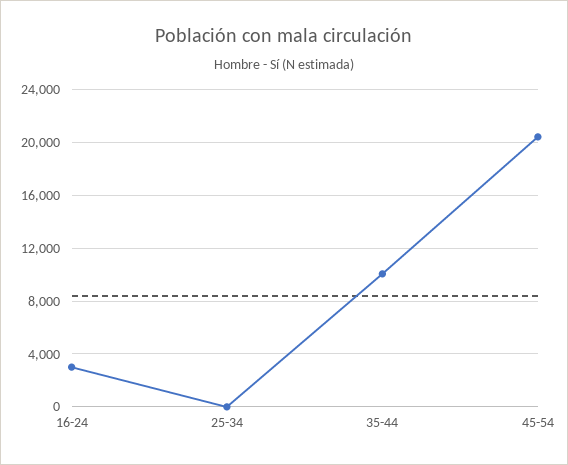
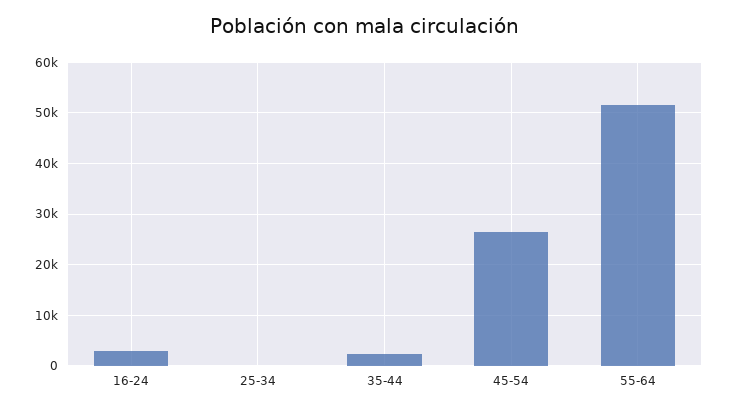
35-44: 10000 -> 2000
45-54: 20500 -> 26000
55-64: none -> 52000

